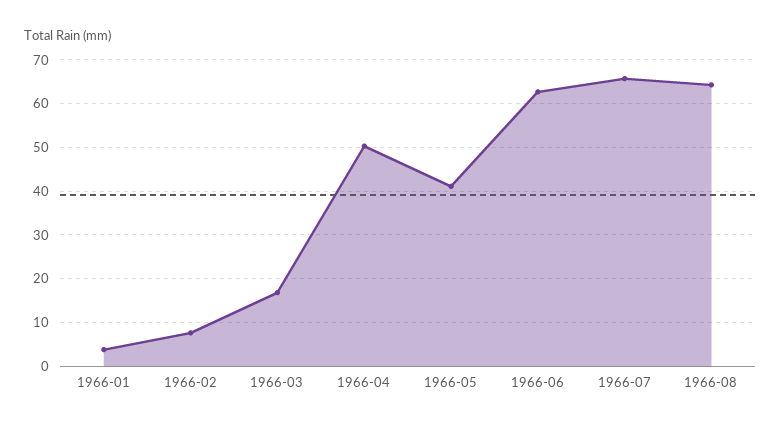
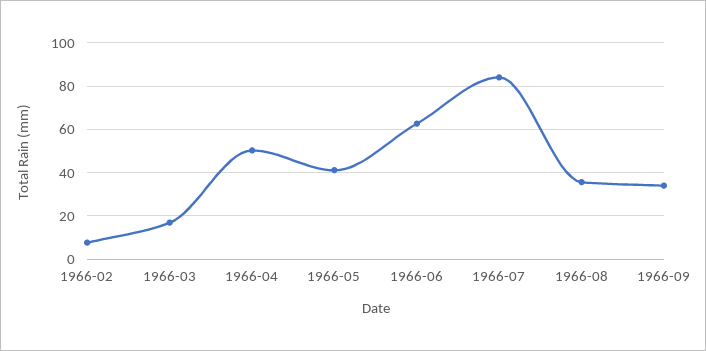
1966-01: 4 -> none
1966-07: 66 -> 85
1966-08: 64 -> 35
1966-09: none -> 35

